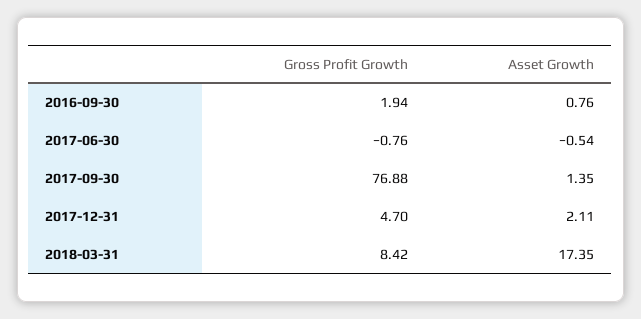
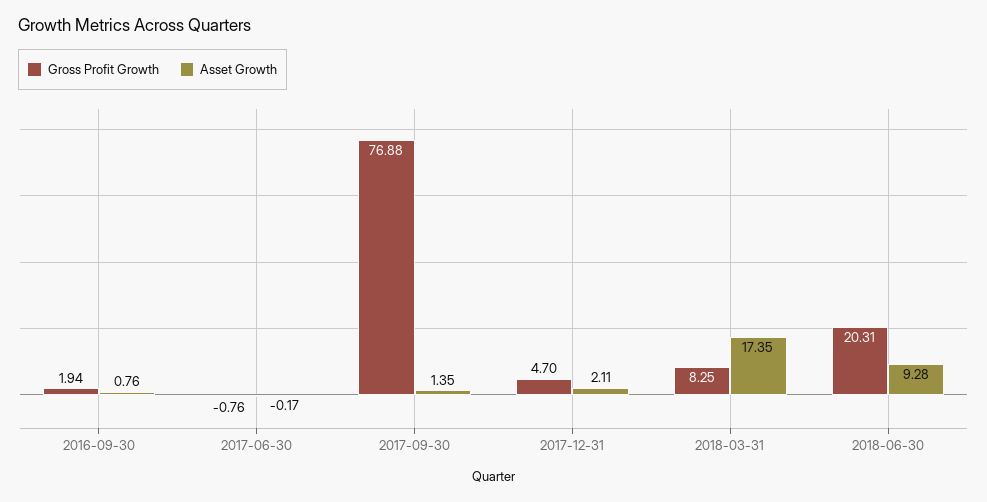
Asset Growth, 2017-06-30: -0.54 -> -0.17
Gross Profit Growth, 2018-03-31: 8.42 -> 8.25
Gross Profit Growth, 2018-06-30: none -> 20.31
Asset Growth, 2018-06-30: none -> 9.28

